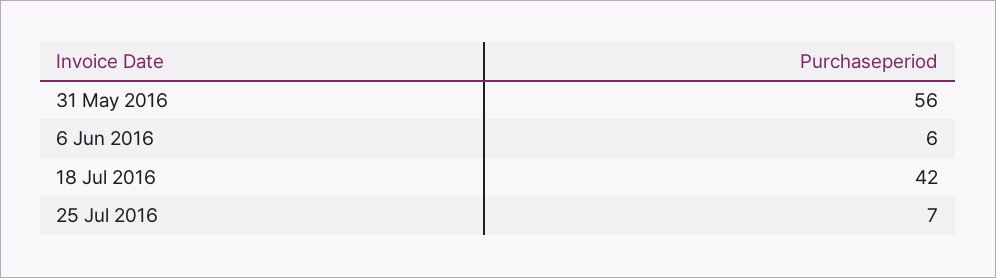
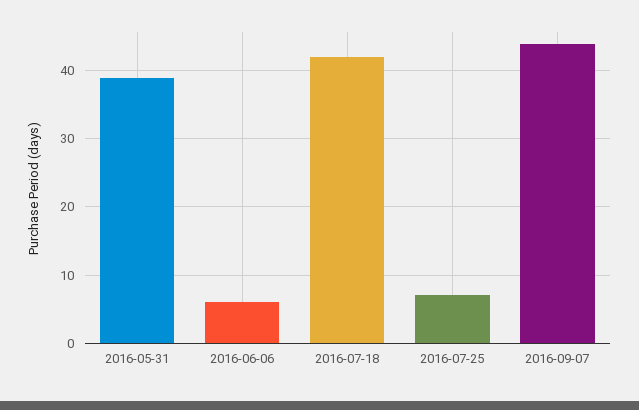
31 May 2016: 56 -> 39
2016-09-07: none -> 44

